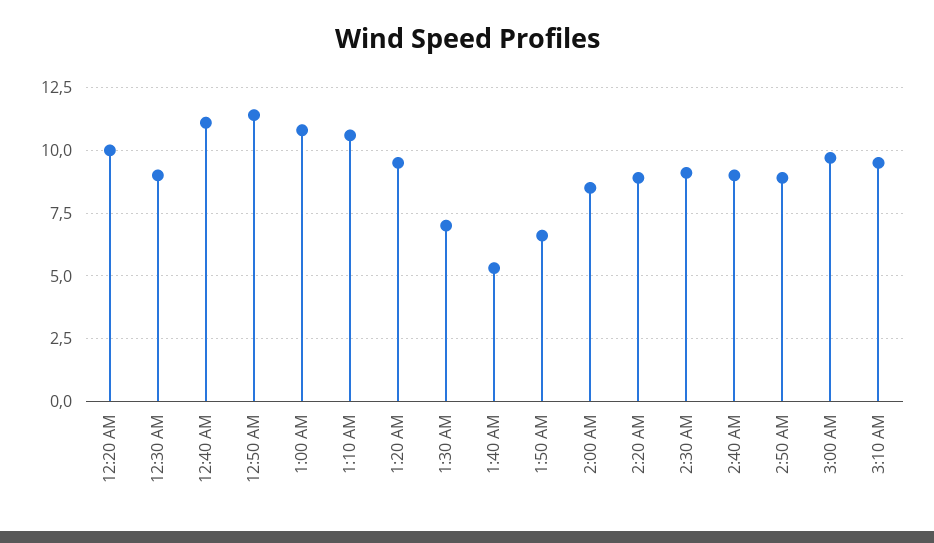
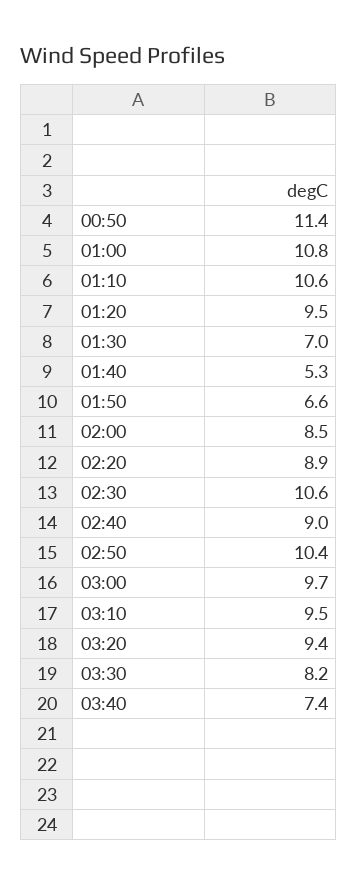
12:20 AM: 10 -> none
12:30 AM: 9 -> none
12:40 AM: 11 -> none
2:30 AM: 9 -> 10.6
2:50 AM: 9 -> 10.4
03:20: none -> 9.4
03:30: none -> 8.2
03:40: none -> 7.4

